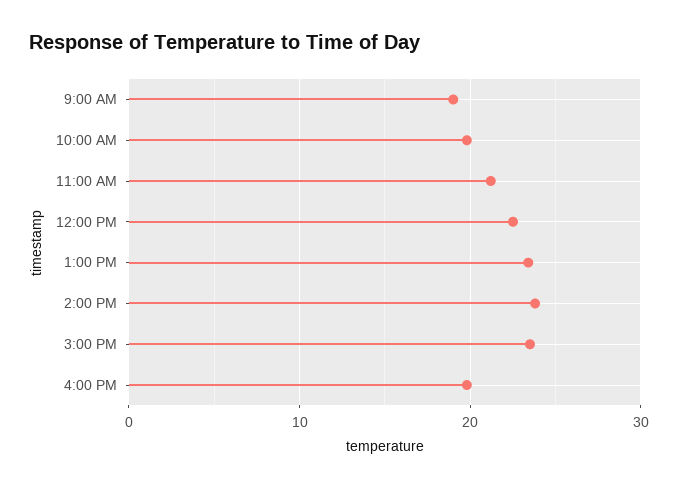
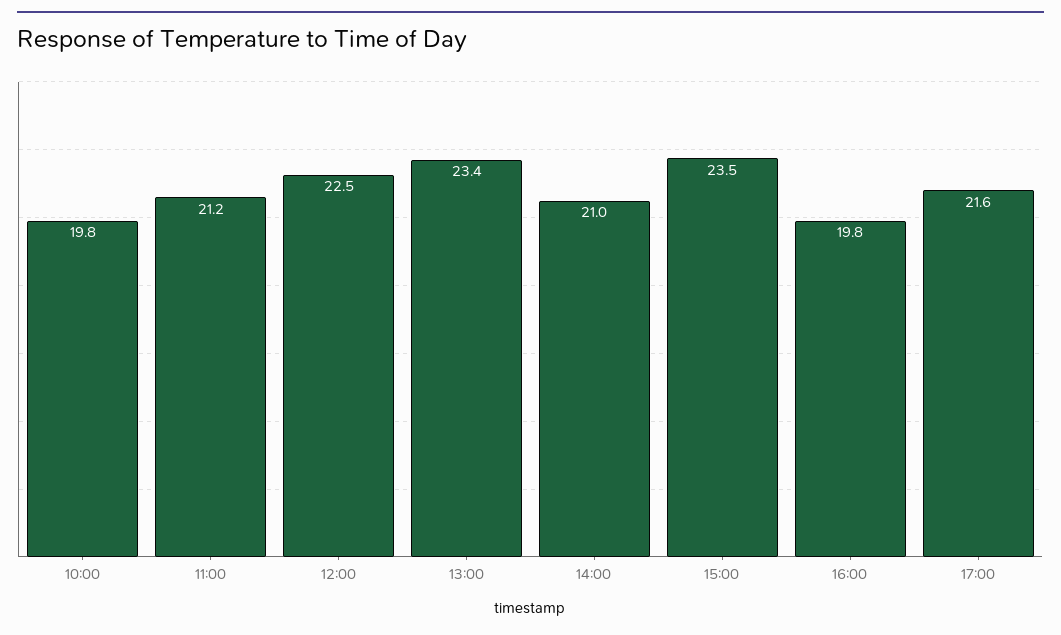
9:00 AM: 19 -> none
2:00 PM: 24 -> 21
17:00: none -> 21.6

